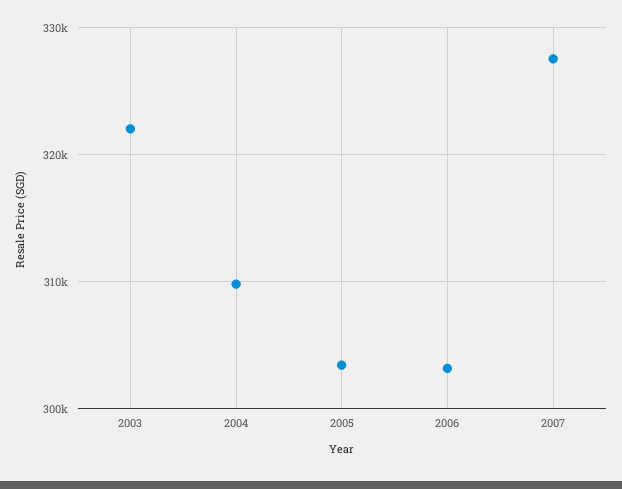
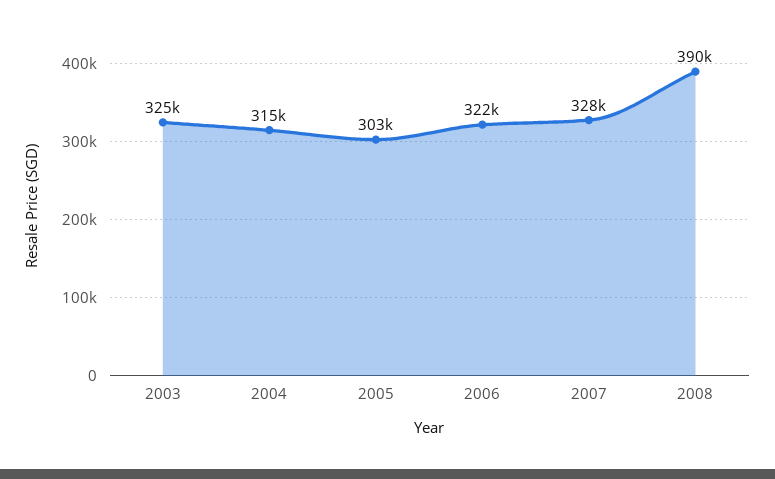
2003: 322000 -> 325000
2004: 310000 -> 315000
2006: 303000 -> 322000
2008: none -> 390000

